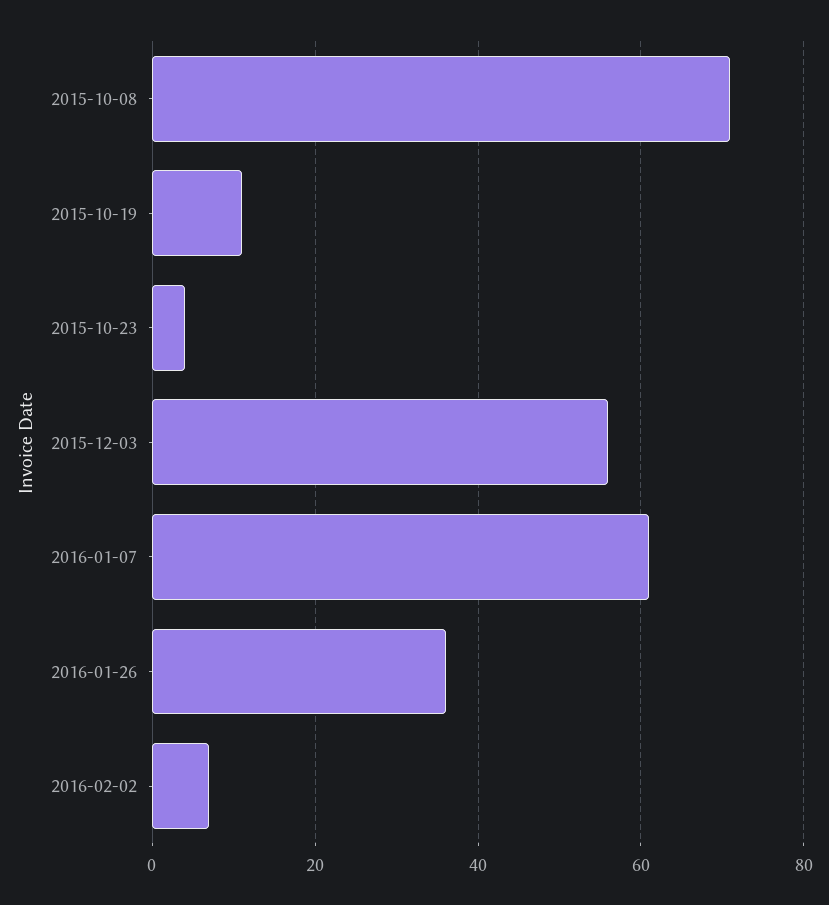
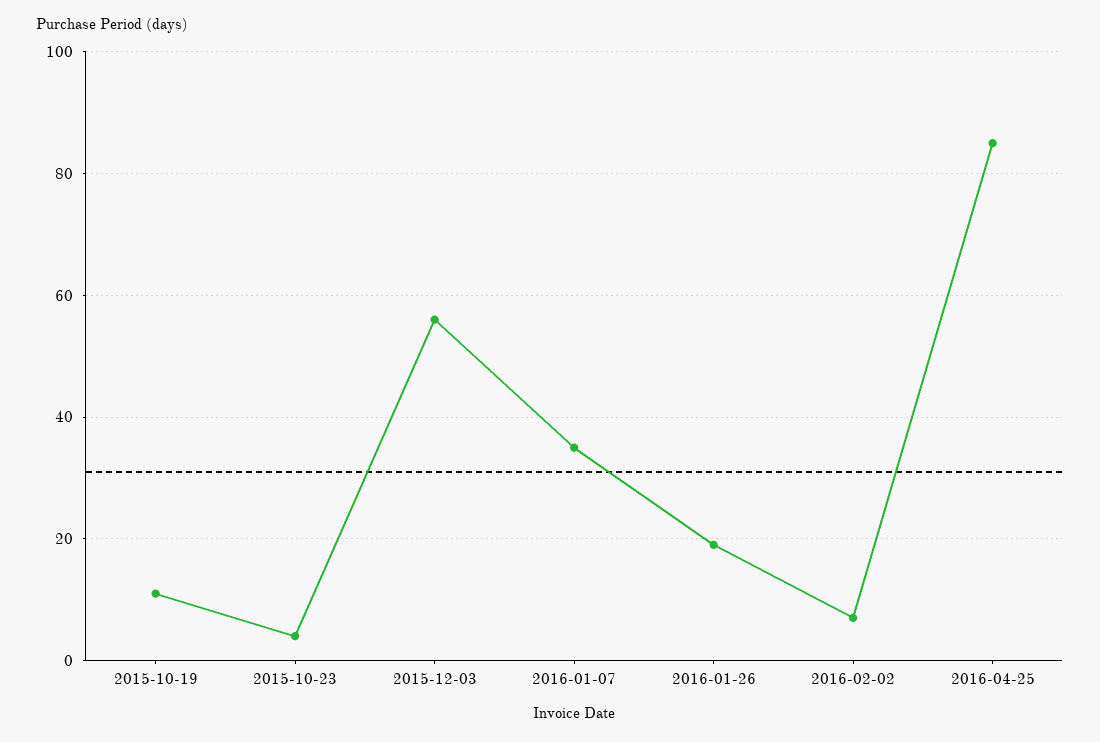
2015-10-08: 70 -> none
2016-01-07: 60 -> 35
2016-01-26: 35 -> 20
2016-04-25: none -> 85

